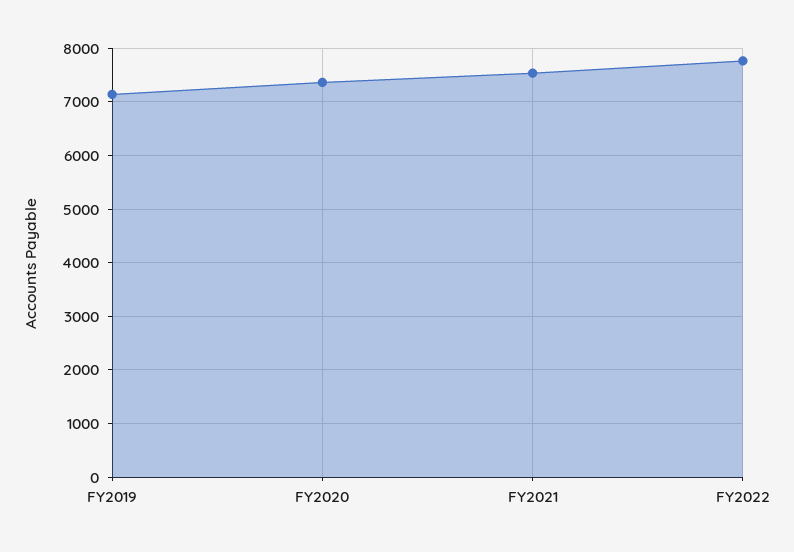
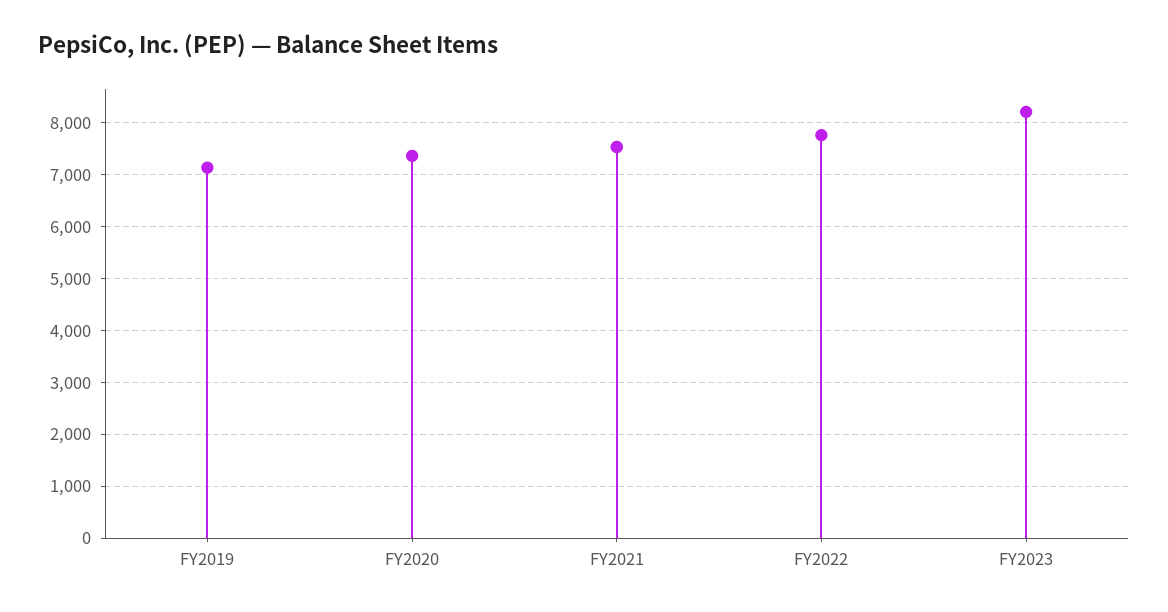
FY2023: none -> 8200

